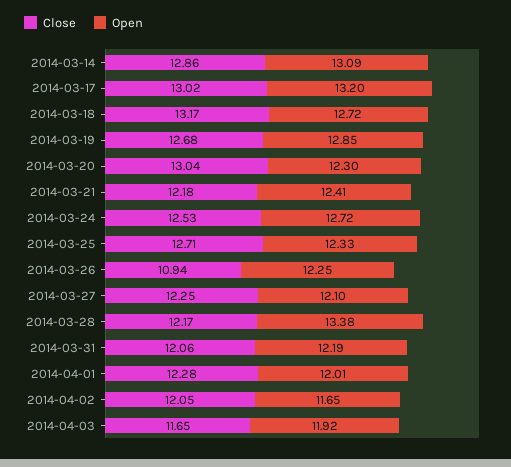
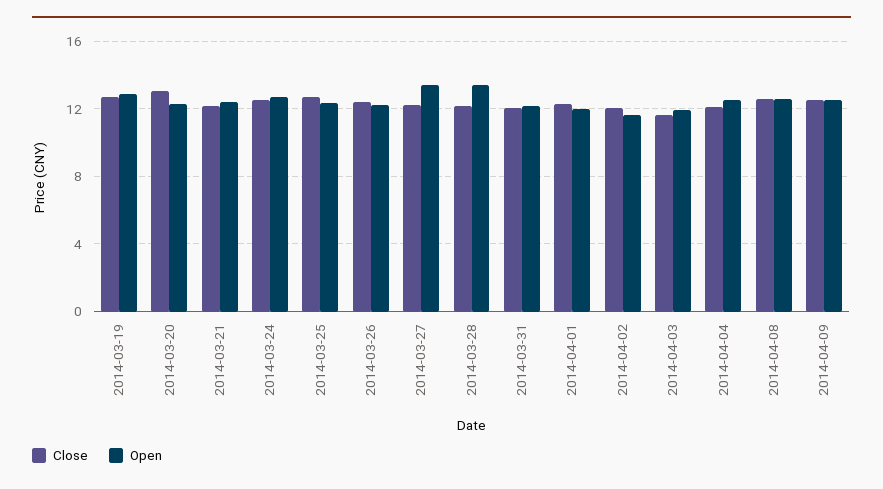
Close, 2014-03-14: 12.86 -> none
Open, 2014-03-14: 13.09 -> none
Close, 2014-03-17: 13.02 -> none
Open, 2014-03-17: 13.2 -> none
Close, 2014-03-18: 13.17 -> none
Open, 2014-03-18: 12.72 -> none
Close, 2014-03-26: 10.94 -> 12.5
Open, 2014-03-27: 12.1 -> 13.5
Close, 2014-04-04: none -> 12
Open, 2014-04-04: none -> 12.5
Close, 2014-04-08: none -> 12.5
Open, 2014-04-08: none -> 12.5
Close, 2014-04-09: none -> 12.5
Open, 2014-04-09: none -> 12.5

